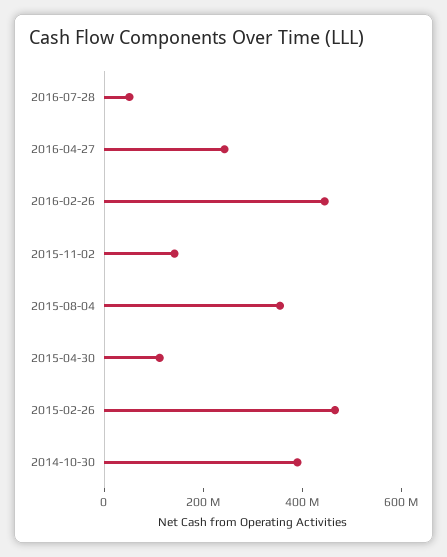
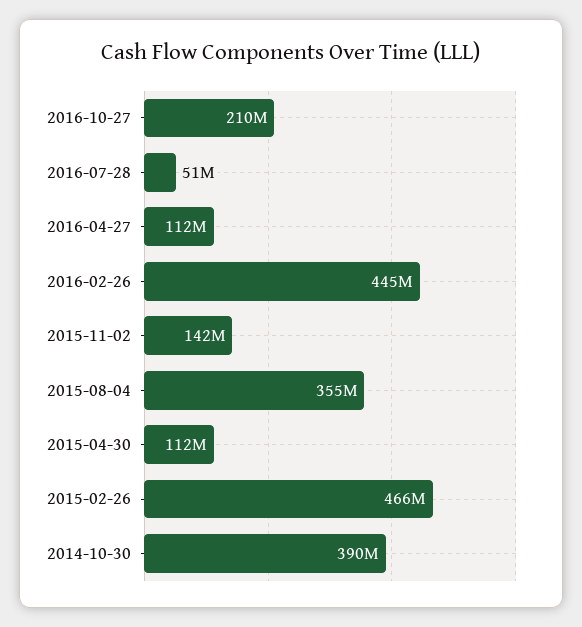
2016-04-27: 250000000 -> 112000000
2016-10-27: none -> 210000000

